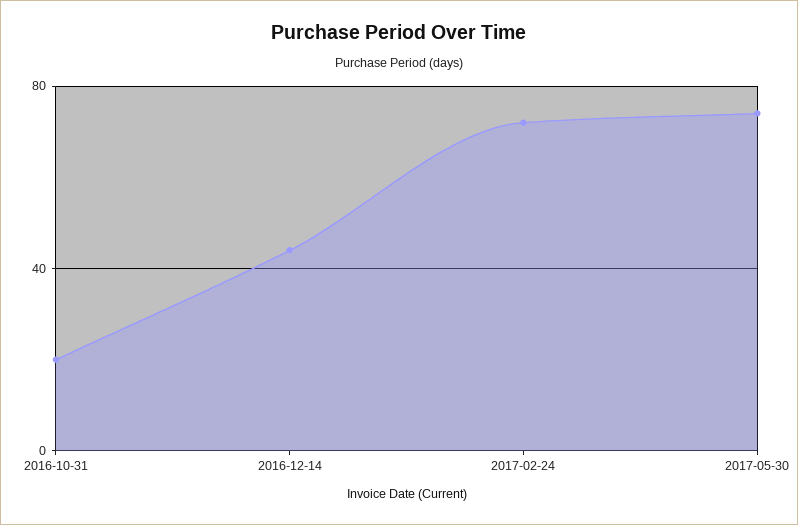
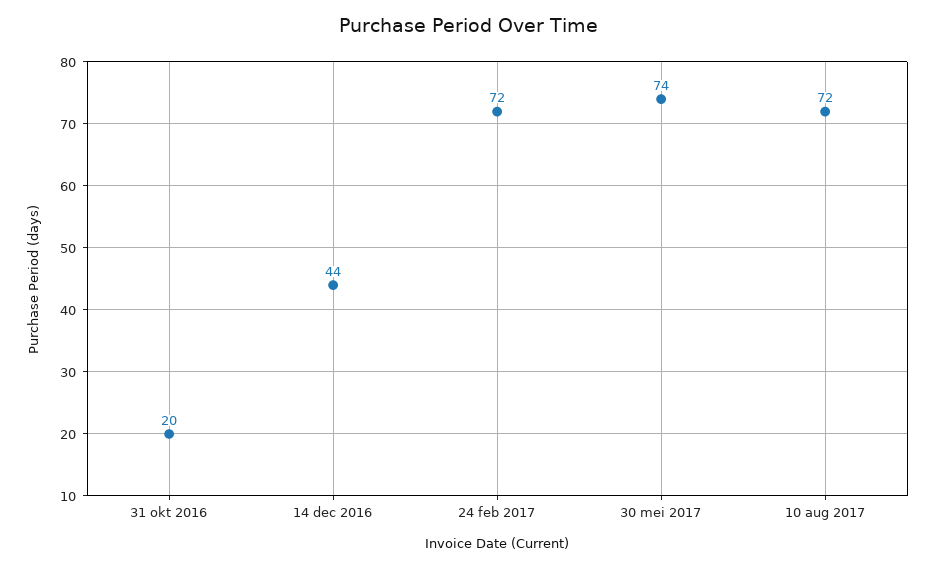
10 aug 2017: none -> 72

